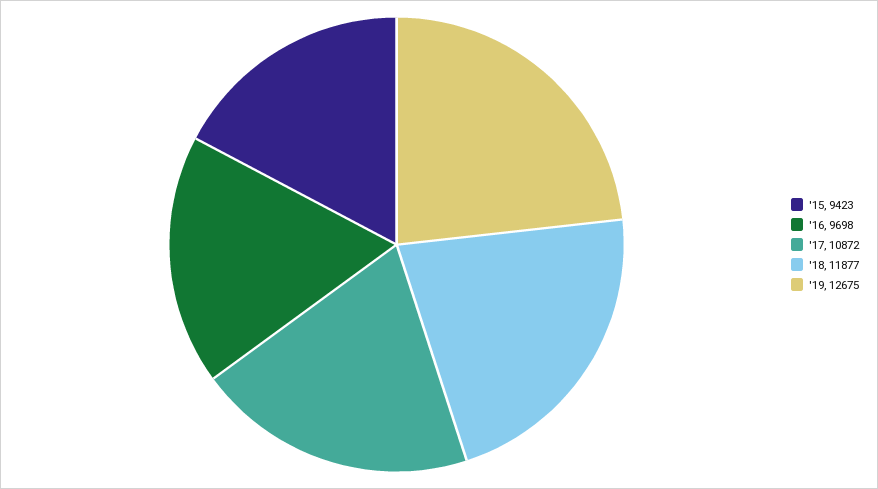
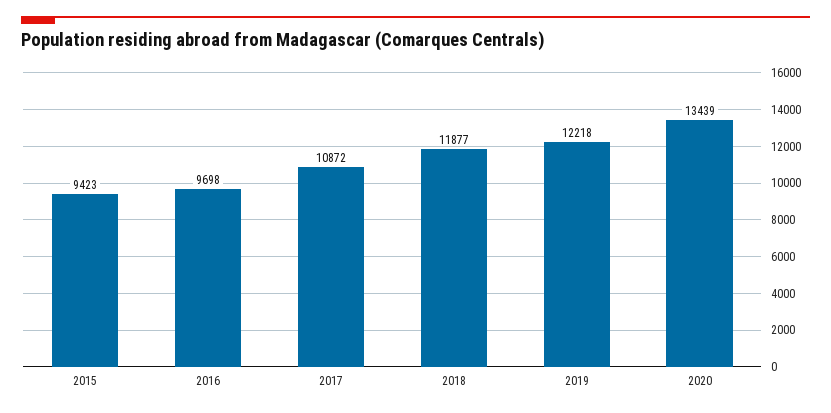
'19: 12675 -> 12218
2020: none -> 13439

